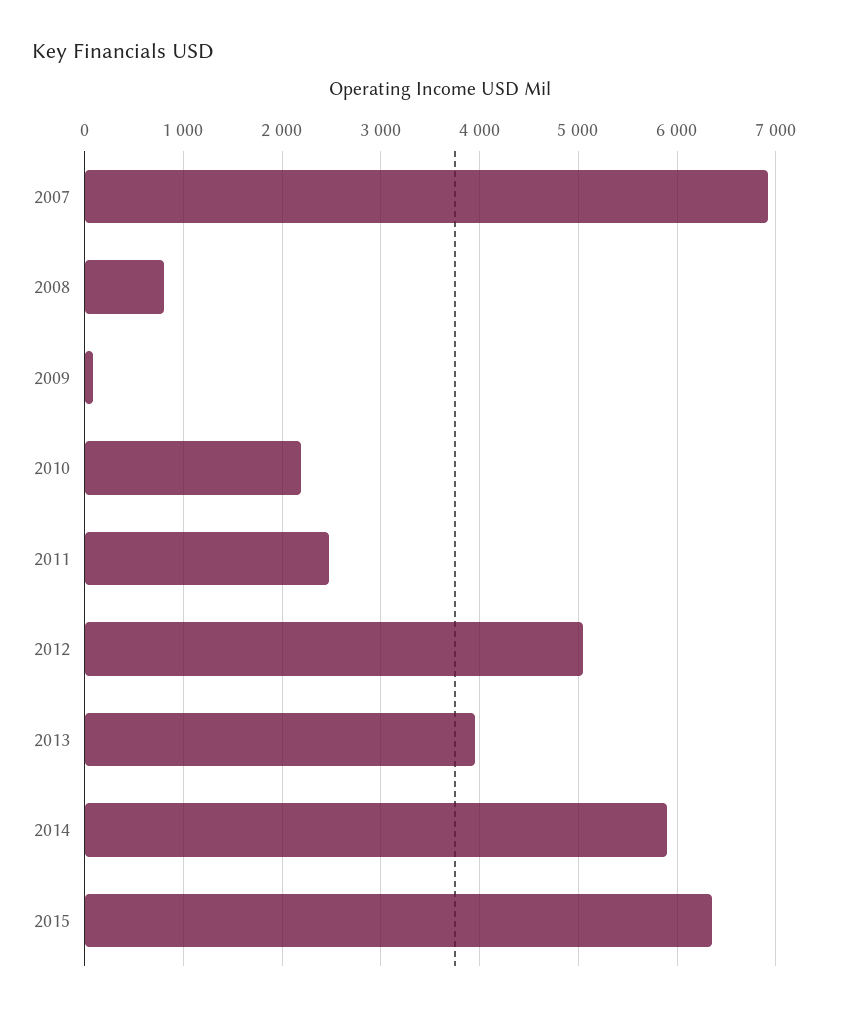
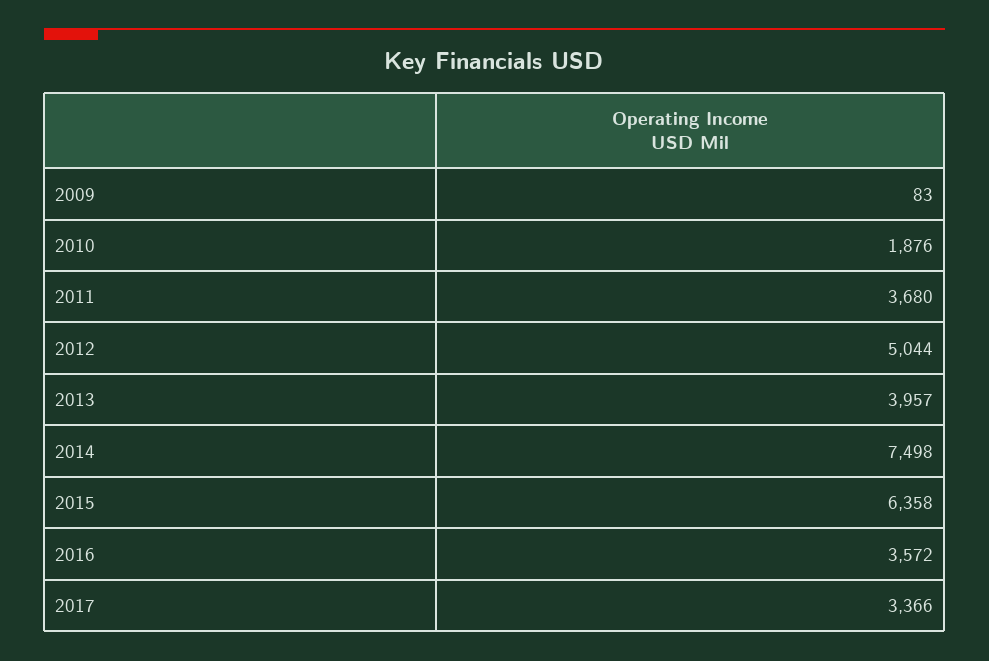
2007: 6900 -> none
2008: 800 -> none
2010: 2200 -> 1876
2011: 2500 -> 3680
2014: 5900 -> 7498
2016: none -> 3572
2017: none -> 3366

